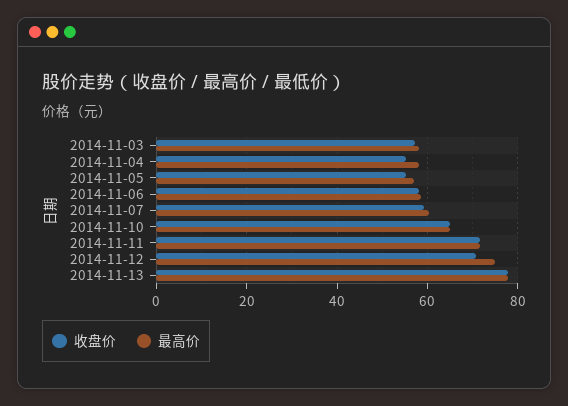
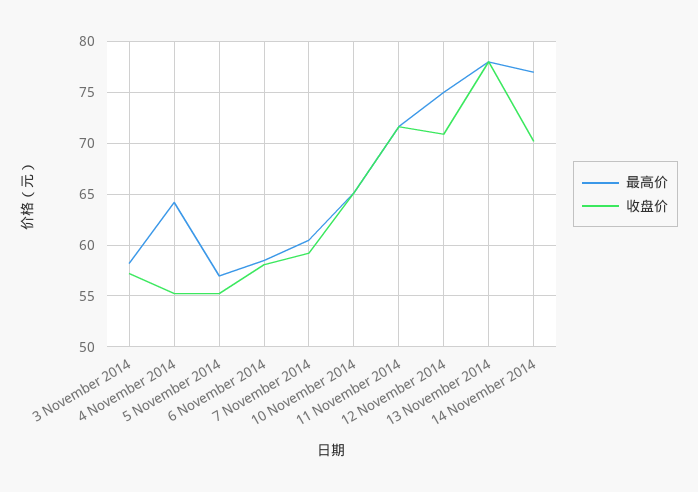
最高价, 2014-11-04: 58 -> 64
最高价, 14 November 2014: none -> 77
收盘价, 14 November 2014: none -> 70

